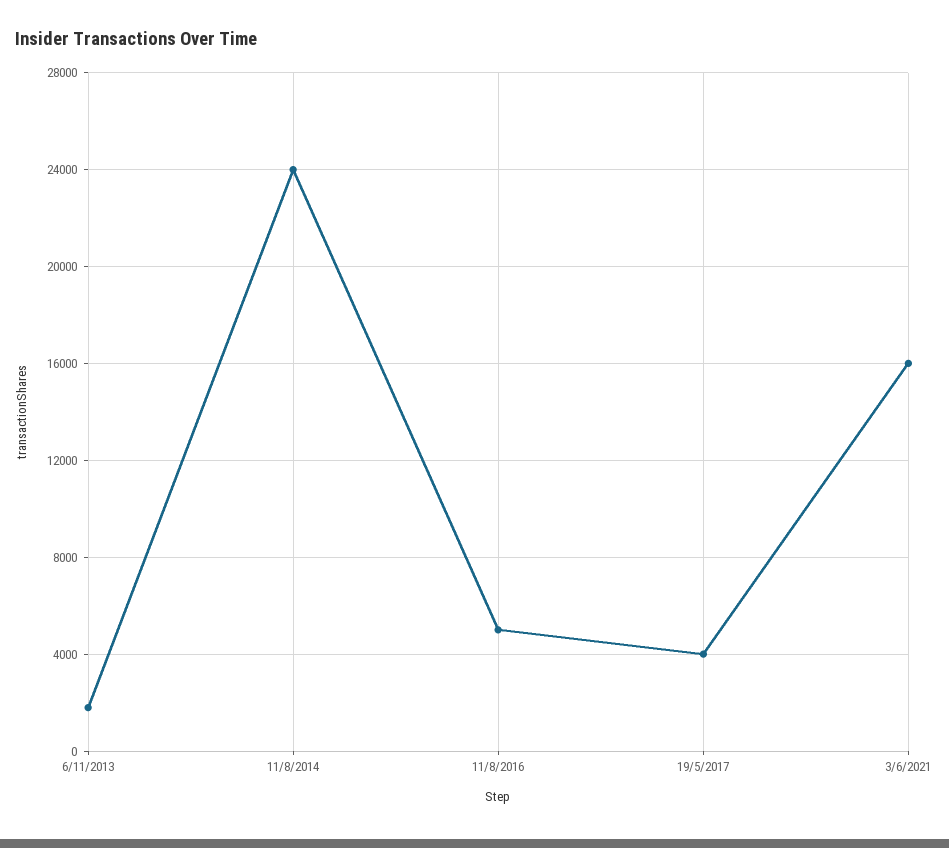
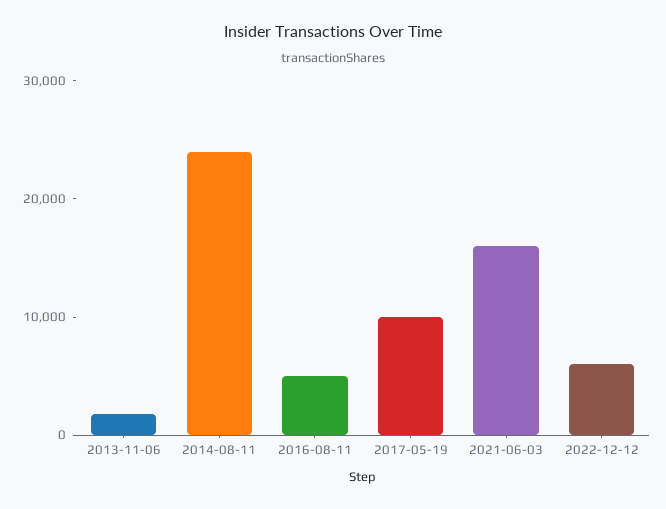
19/5/2017: 4000 -> 10000
2022-12-12: none -> 6000

